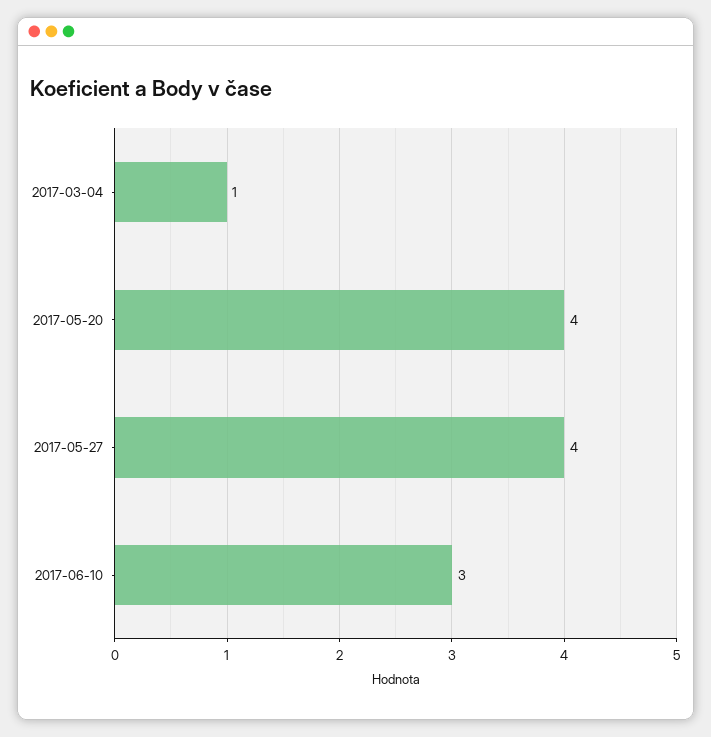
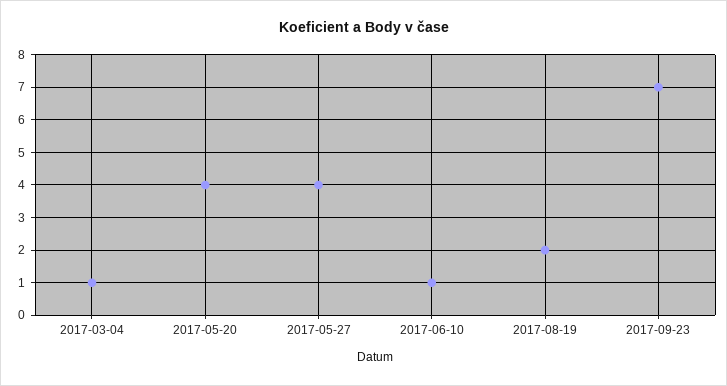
2017-06-10: 3 -> 1
2017-08-19: none -> 2
2017-09-23: none -> 7

